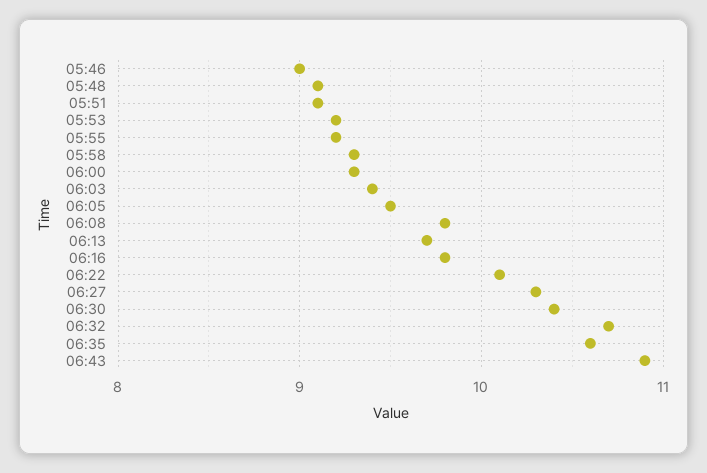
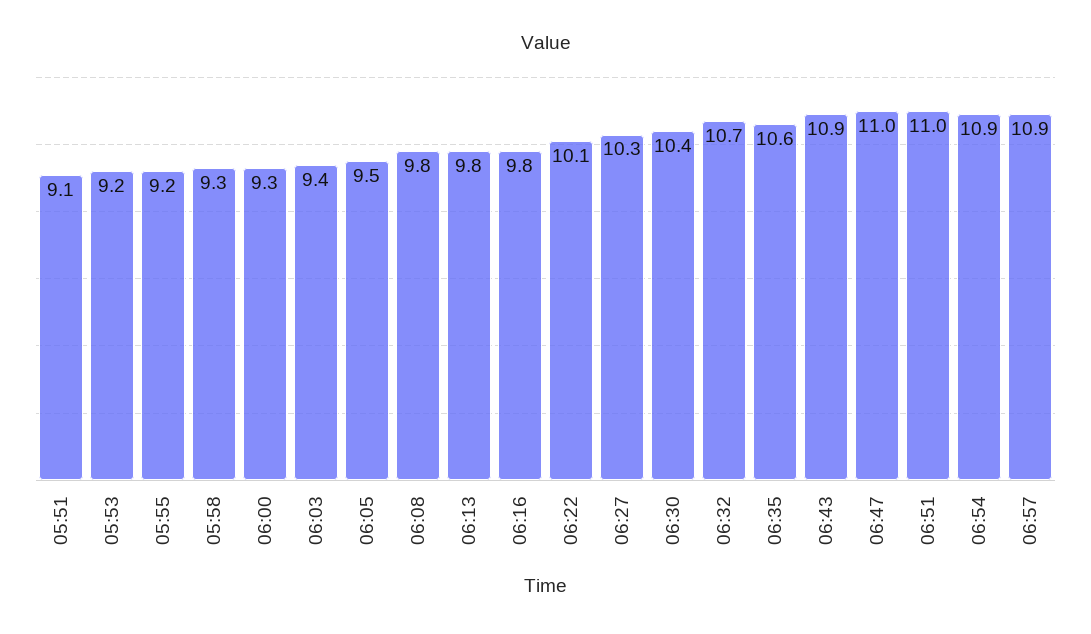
05:46: 9 -> none
05:48: 9.1 -> none
06:13: 9.7 -> 9.8
06:47: none -> 11
06:51: none -> 11
06:54: none -> 10.9
06:57: none -> 10.9

